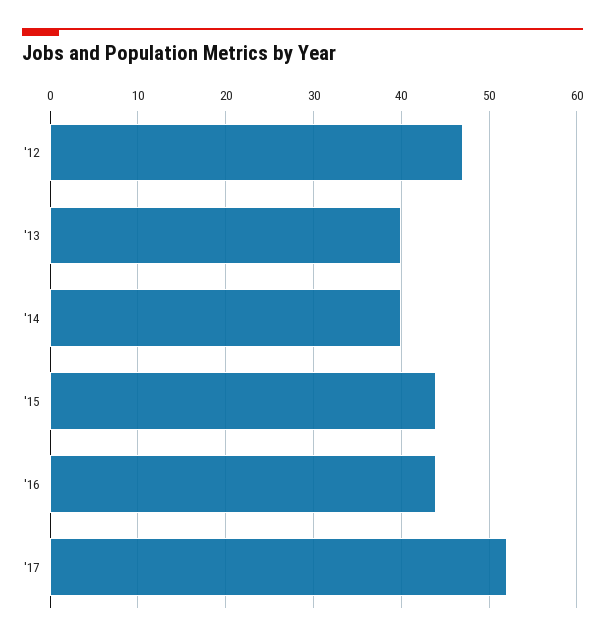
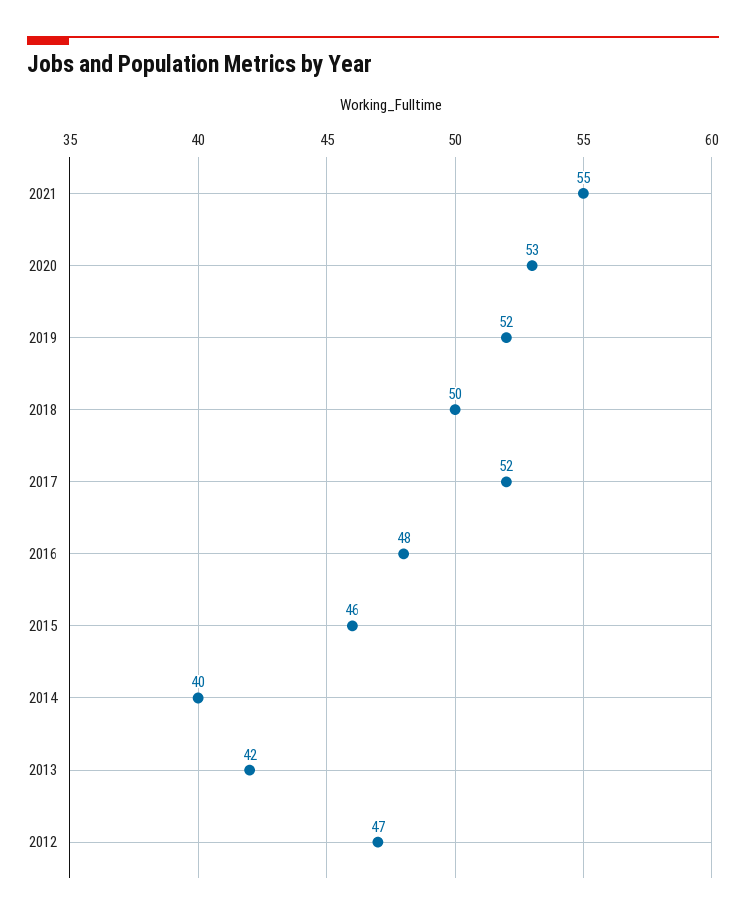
'13: 40 -> 42
'15: 44 -> 46
'16: 44 -> 48
2021: none -> 55
2020: none -> 53
2019: none -> 52
2018: none -> 50

